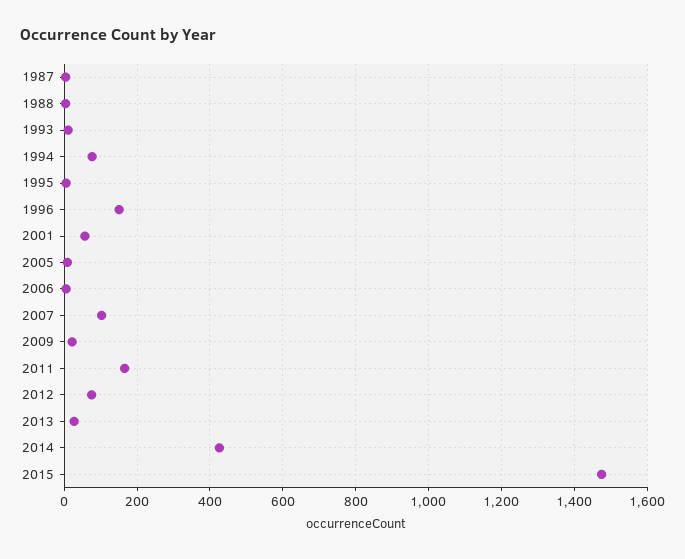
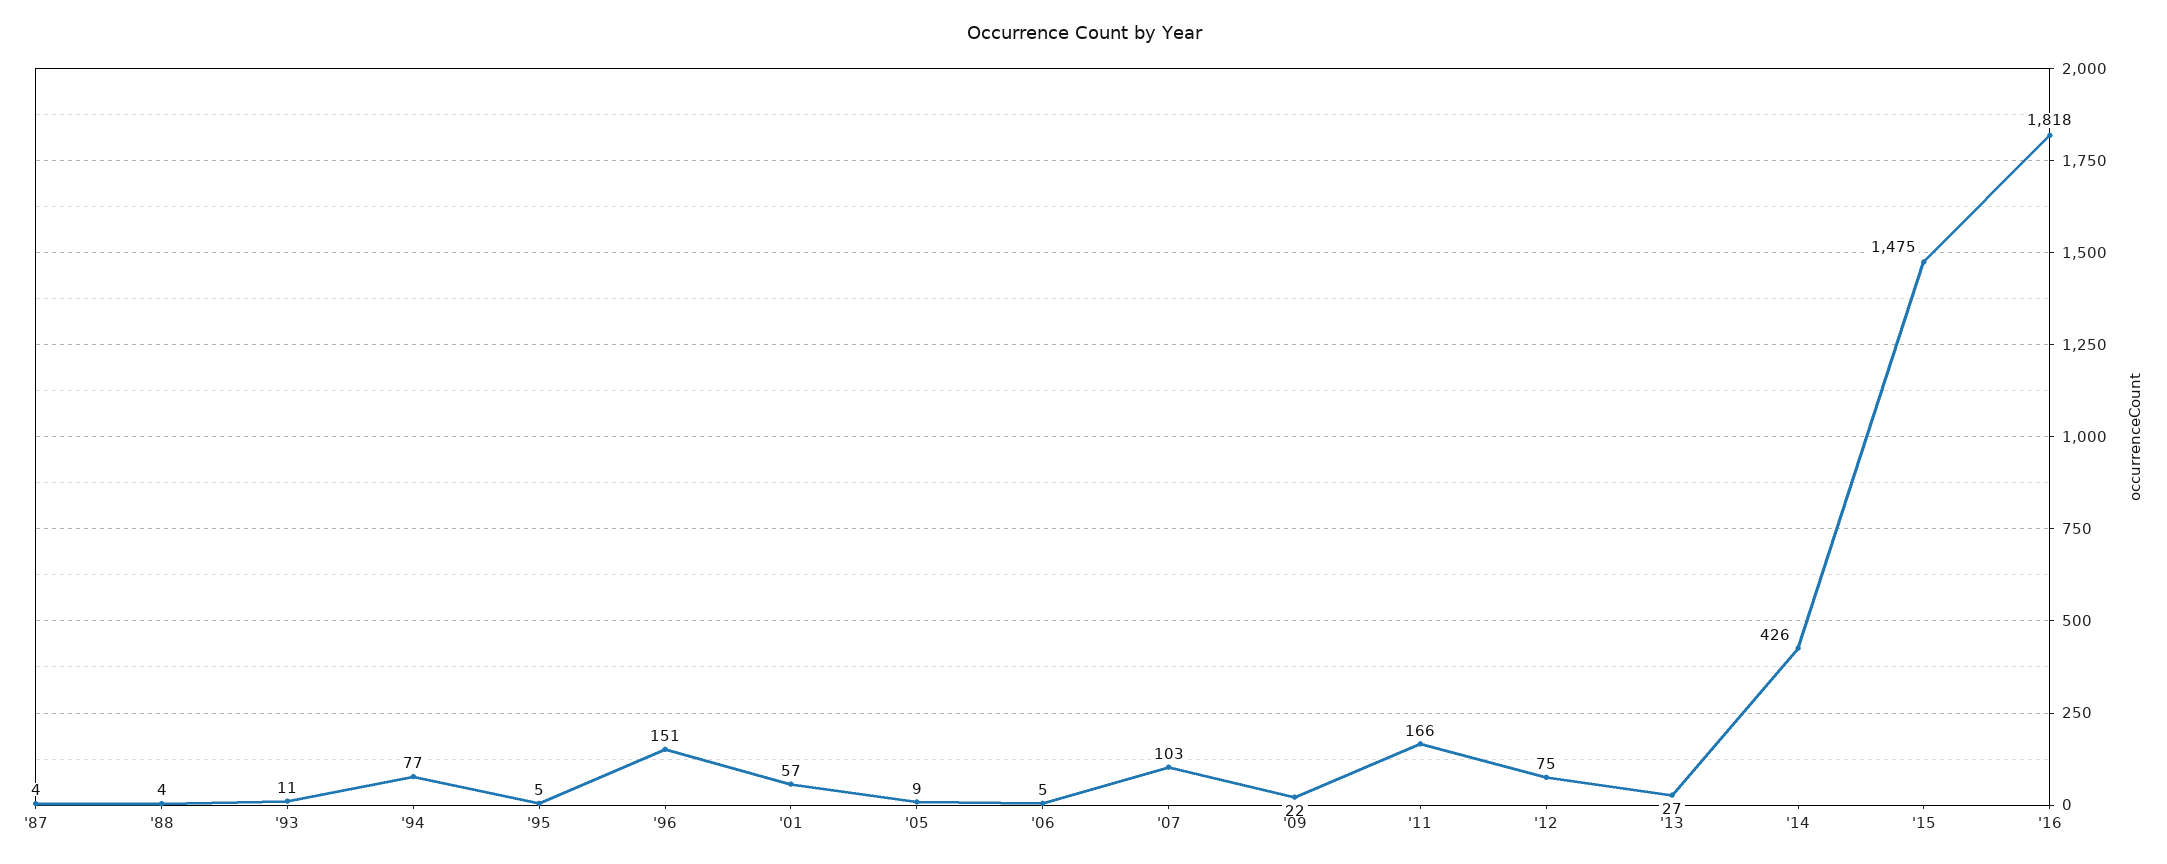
'16: none -> 1818

